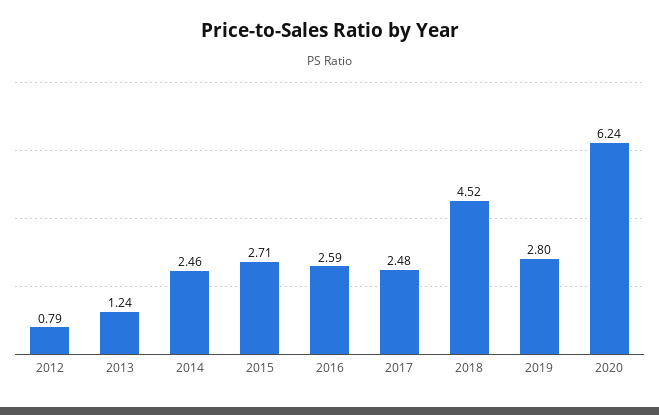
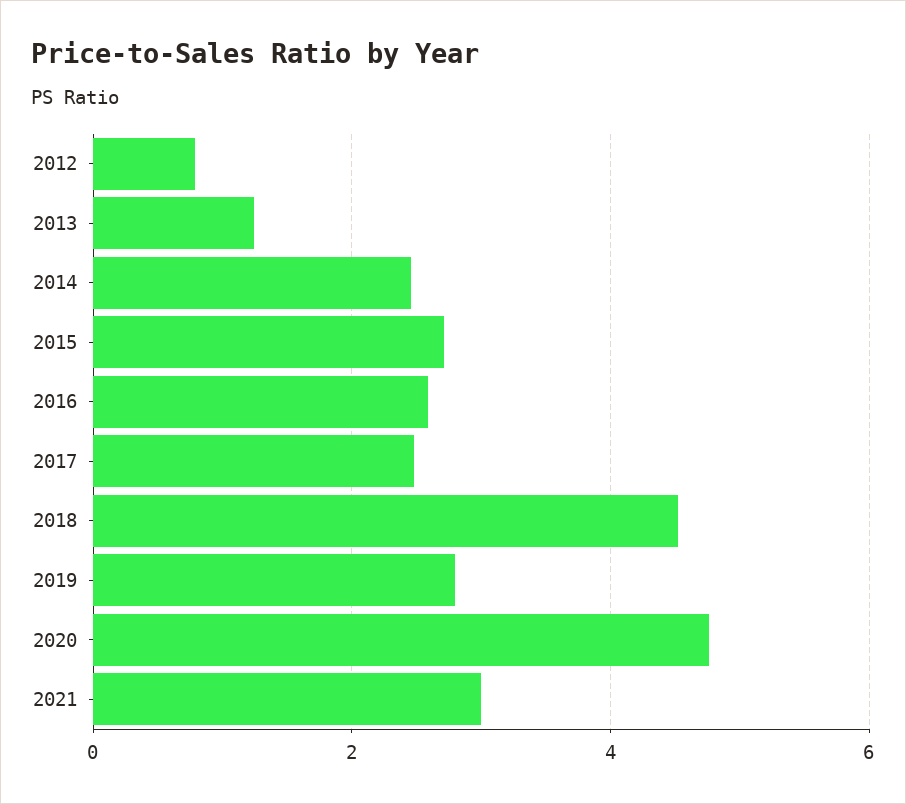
2020: 6.24 -> 4.8
2021: none -> 3

